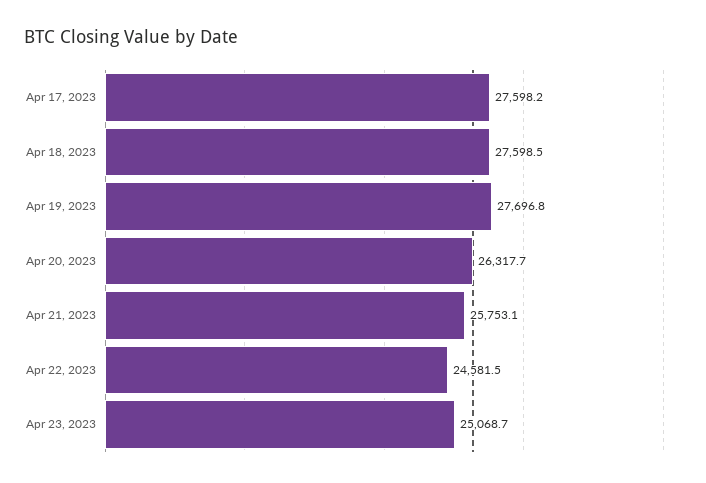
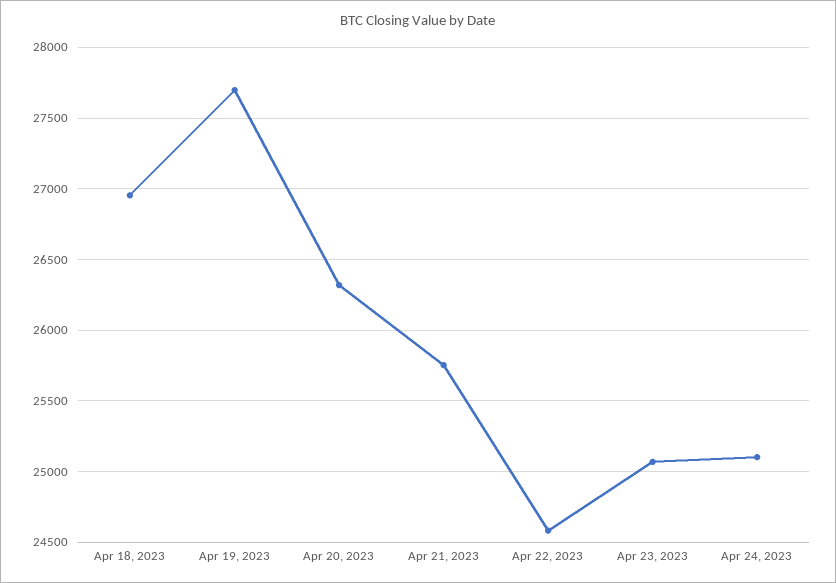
Apr 17, 2023: 27598.2 -> none
Apr 18, 2023: 27598.5 -> 26950
Apr 24, 2023: none -> 25100

